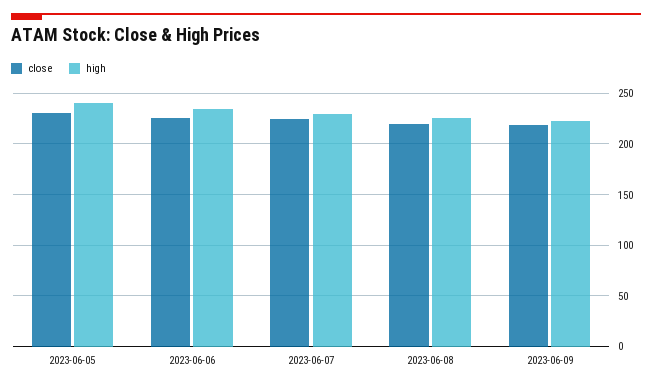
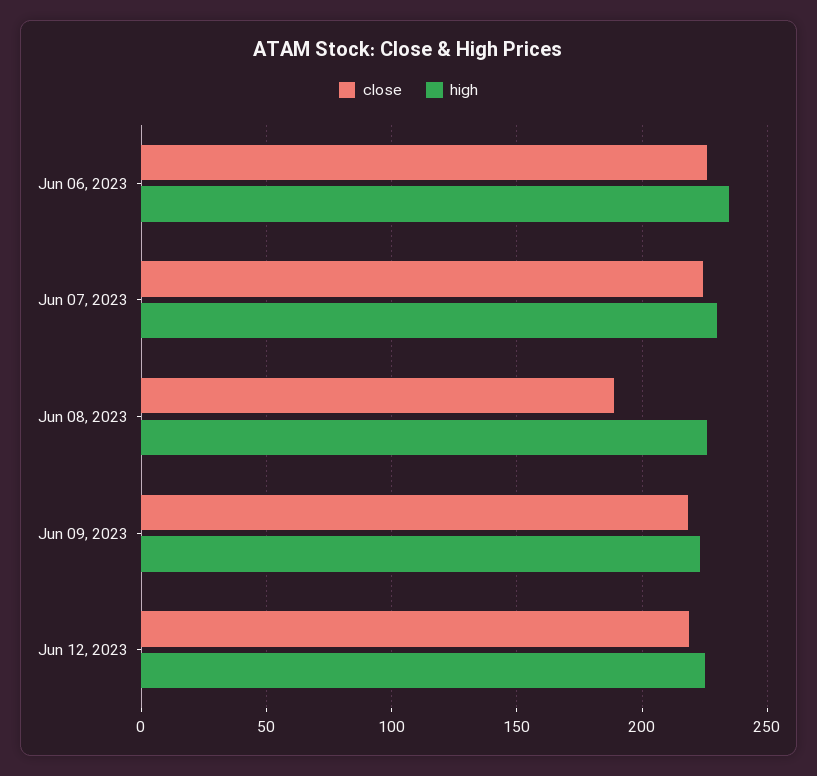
close, 2023-06-05: 230 -> none
high, 2023-06-05: 240 -> none
close, 2023-06-08: 220 -> 190
close, Jun 12, 2023: none -> 220
high, Jun 12, 2023: none -> 225

